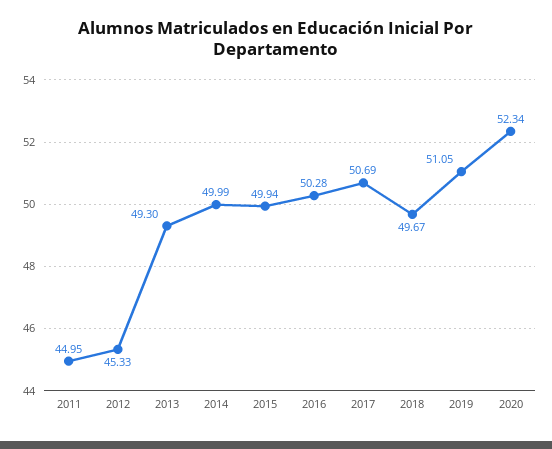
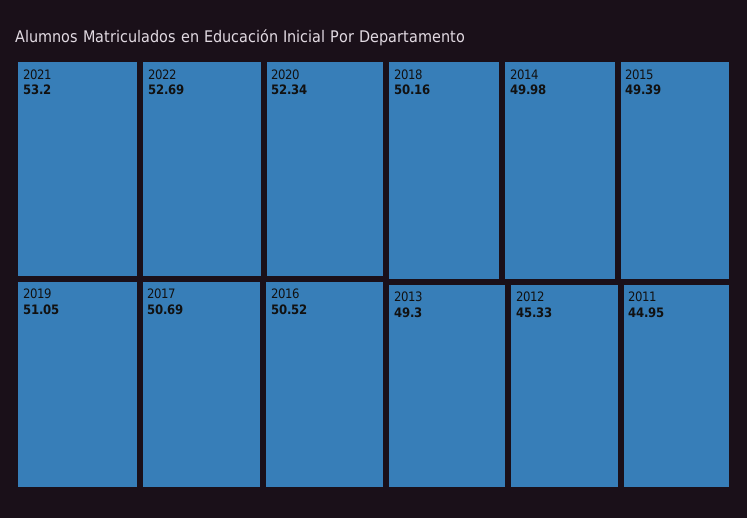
2014: 49.99 -> 49.98
2015: 49.94 -> 49.39
2016: 50.28 -> 50.52
2018: 49.67 -> 50.16
2021: none -> 53.2
2022: none -> 52.69

